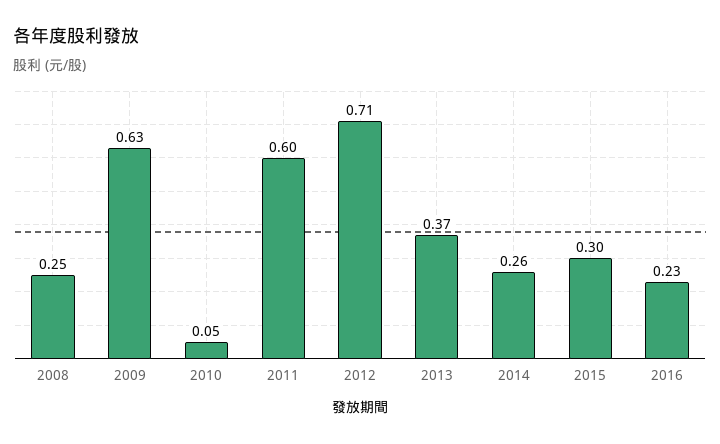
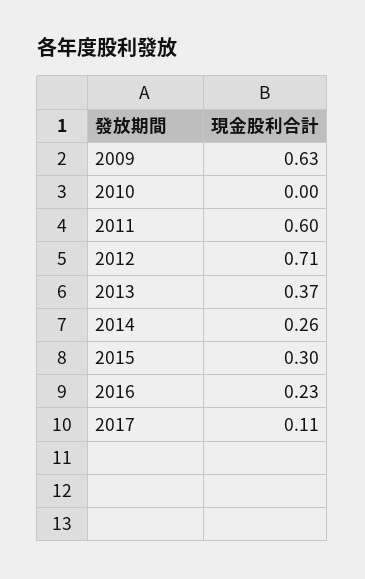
2008: 0.25 -> none
2010: 0.05 -> 0
2017: none -> 0.11

